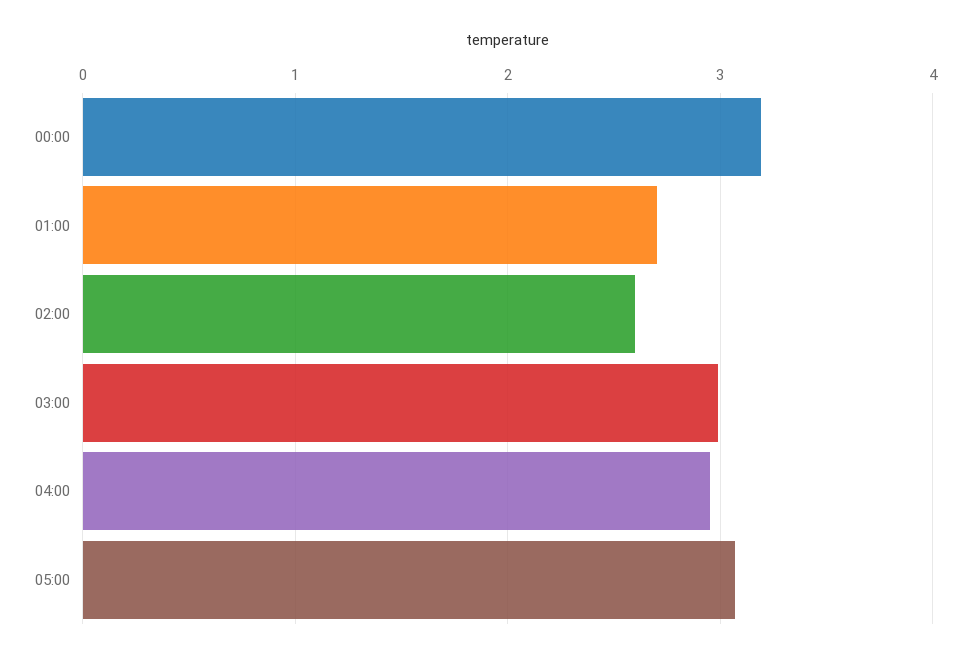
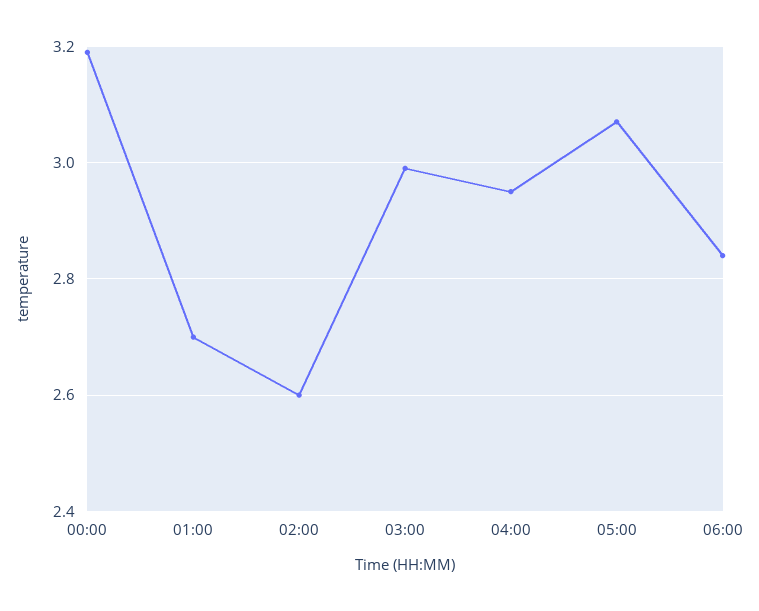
06:00: none -> 2.85

